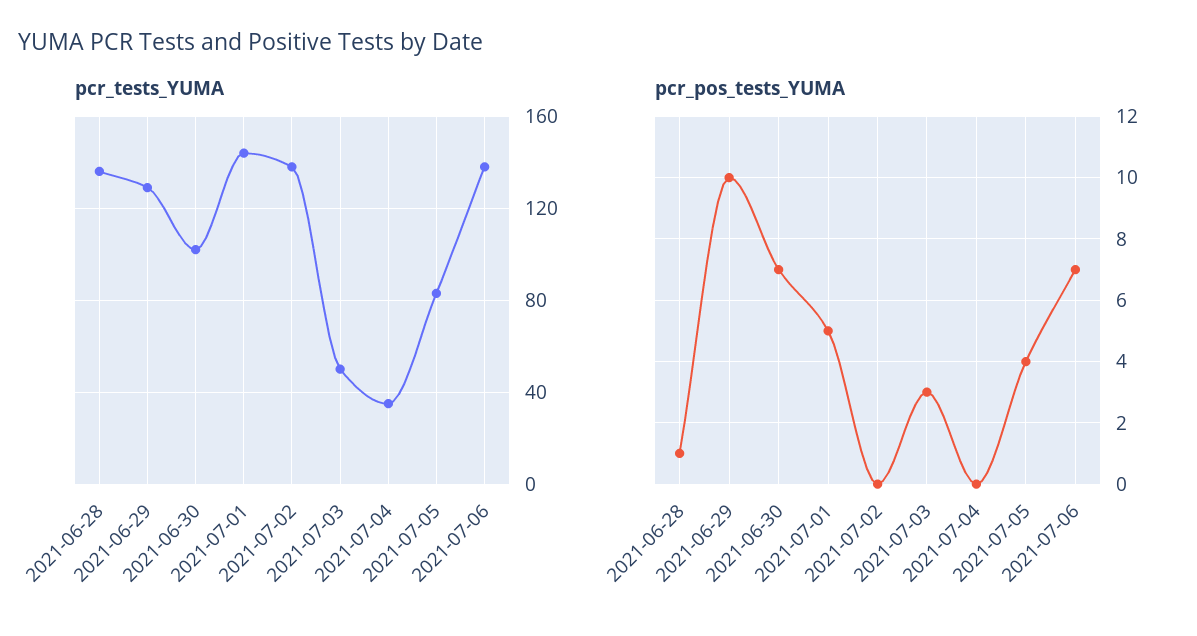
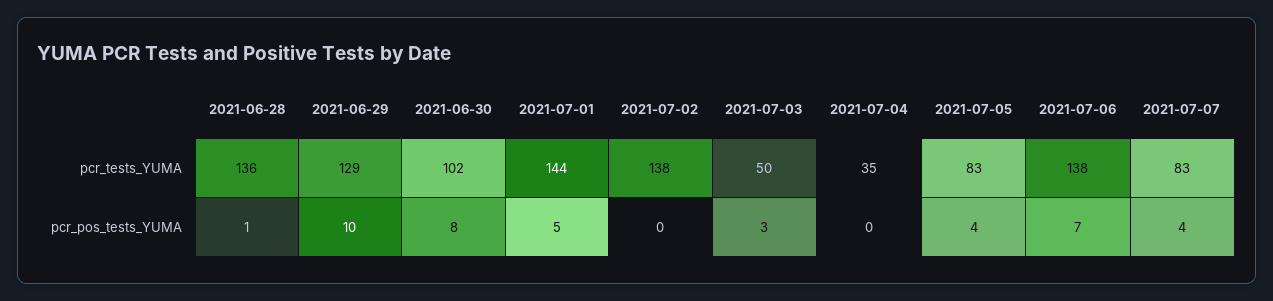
pcr_pos_tests_YUMA, 2021-06-30: 7 -> 8
pcr_tests_YUMA, 2021-07-07: none -> 83
pcr_pos_tests_YUMA, 2021-07-07: none -> 4

